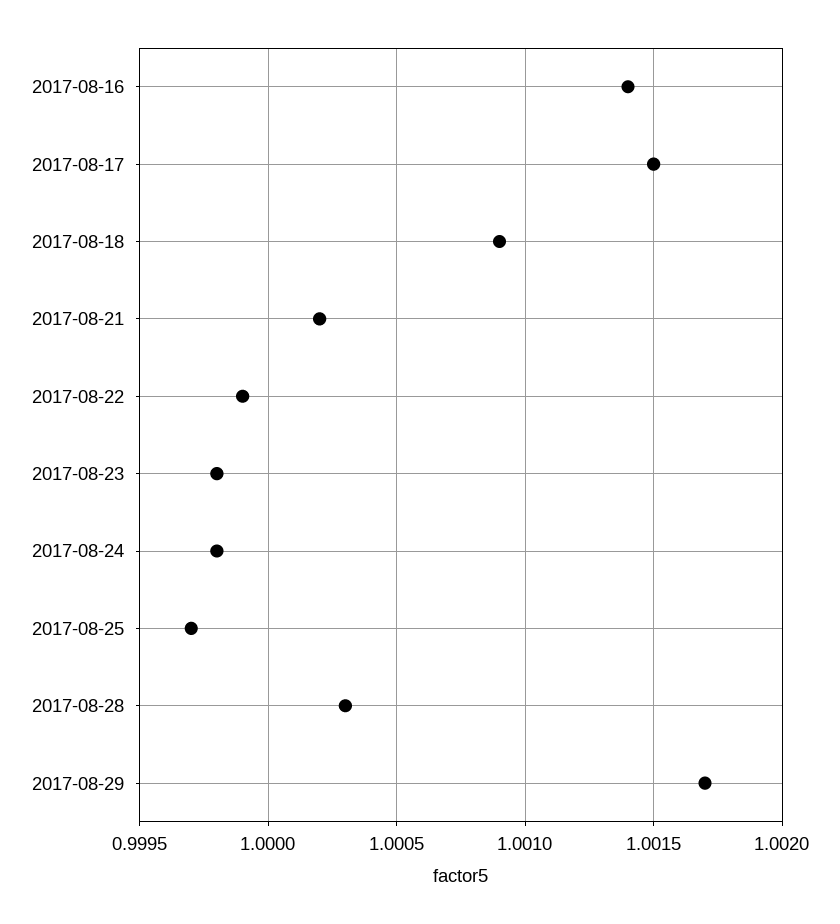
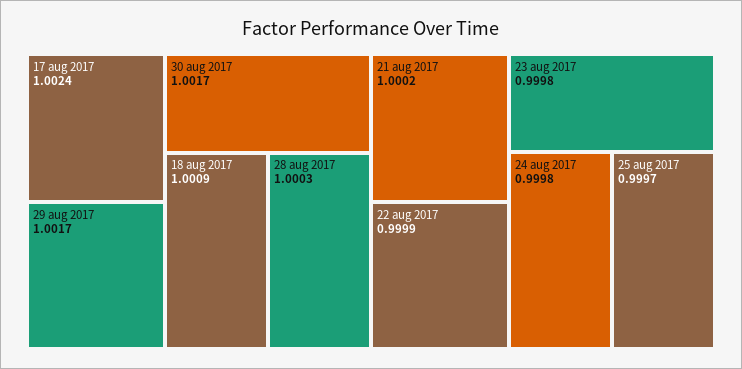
2017-08-16: 1.0014 -> none
2017-08-17: 1.0015 -> 1.0024
30 aug 2017: none -> 1.0017

